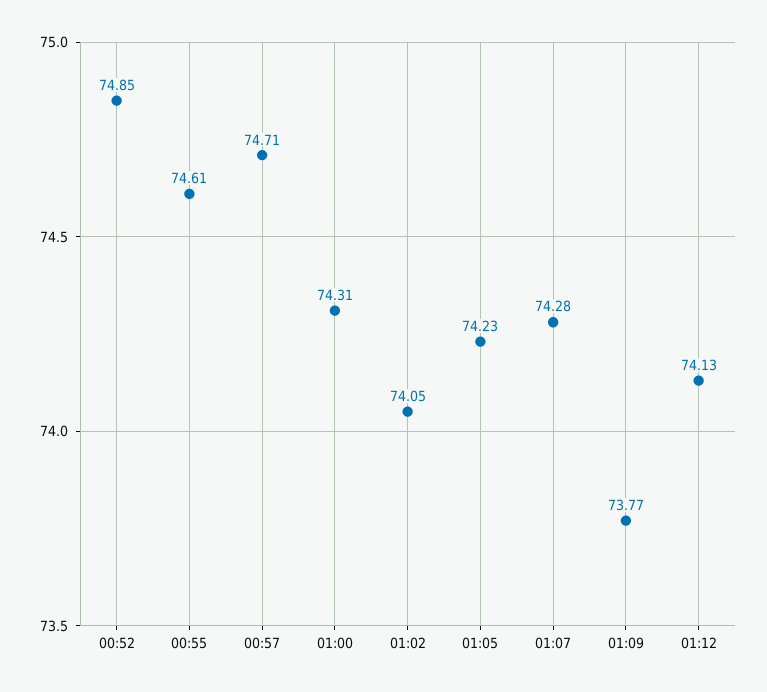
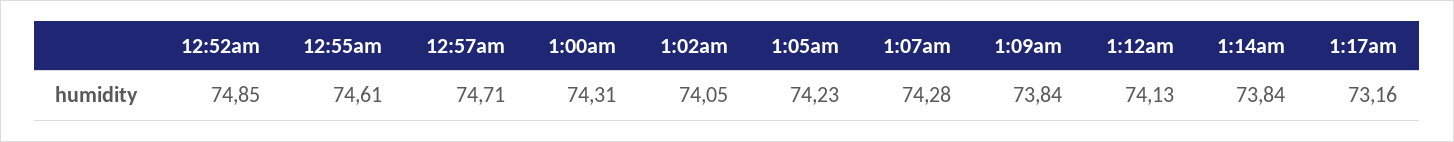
01:09: 73.77 -> 73.84
1:14am: none -> 73.84
1:17am: none -> 73.16

